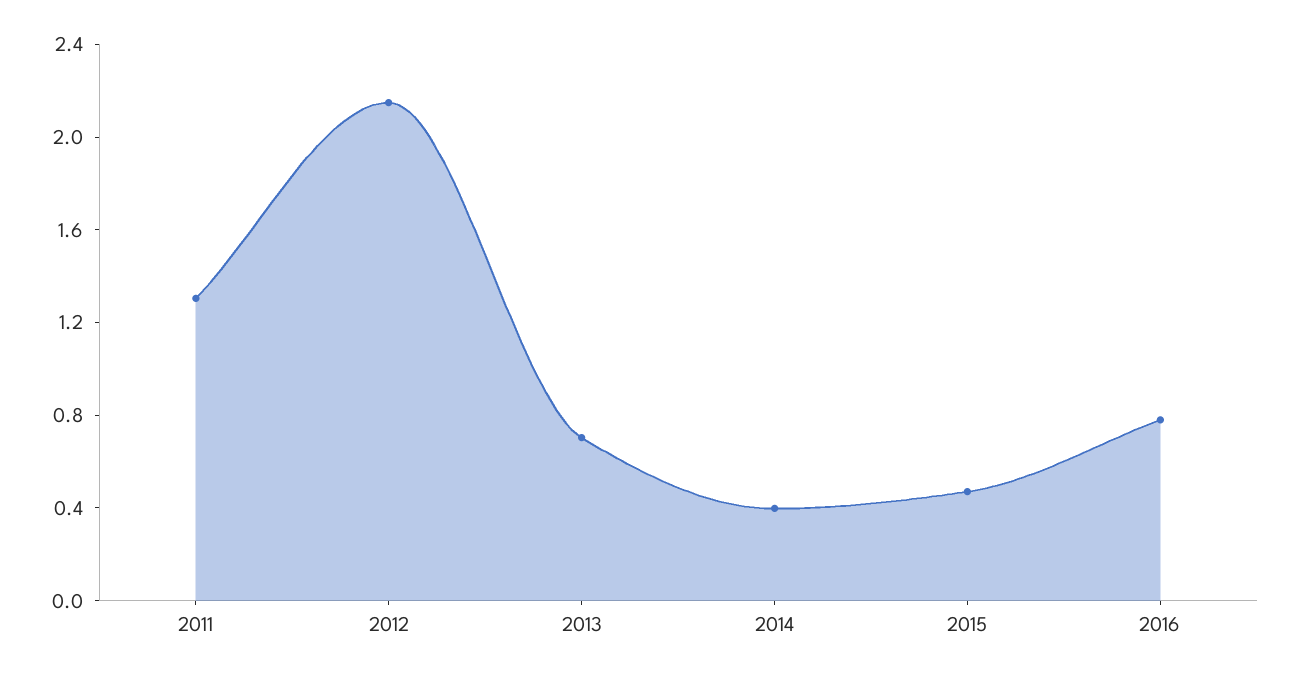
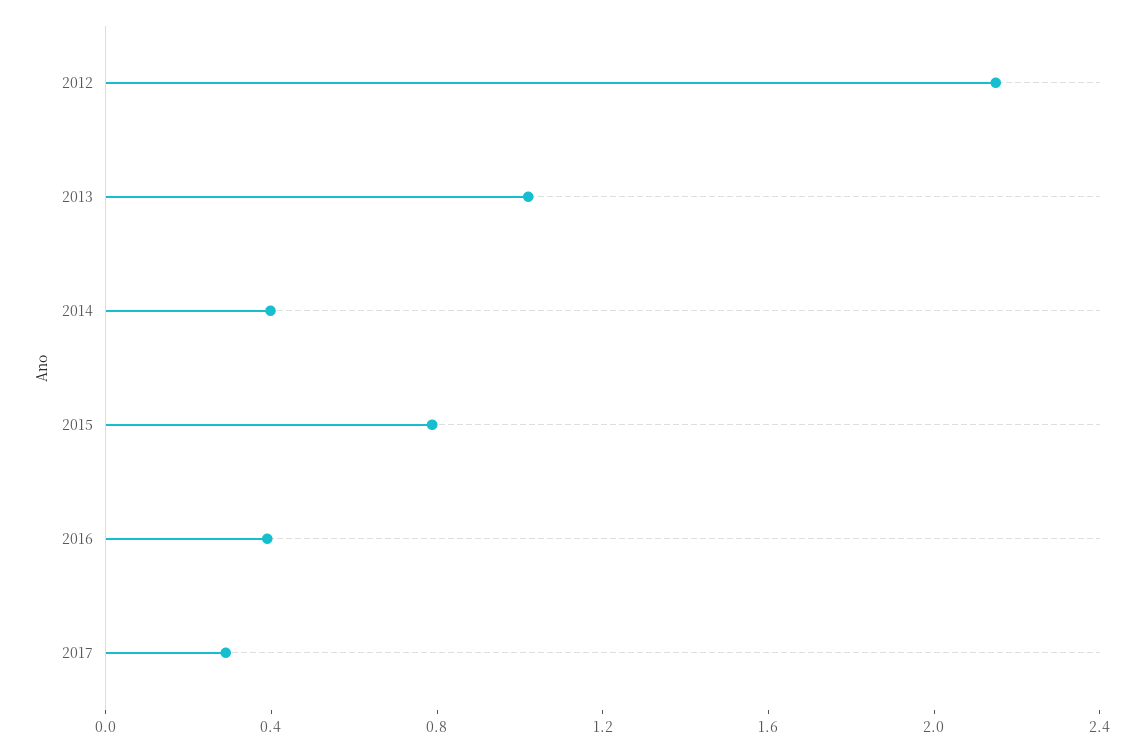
2011: 1.3 -> none
2013: 0.7 -> 1
2015: 0.5 -> 0.8
2016: 0.8 -> 0.4
2017: none -> 0.3

